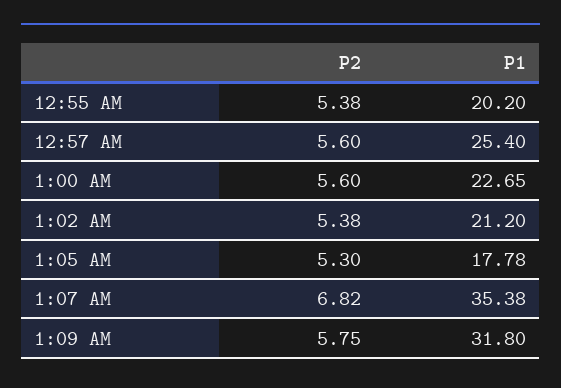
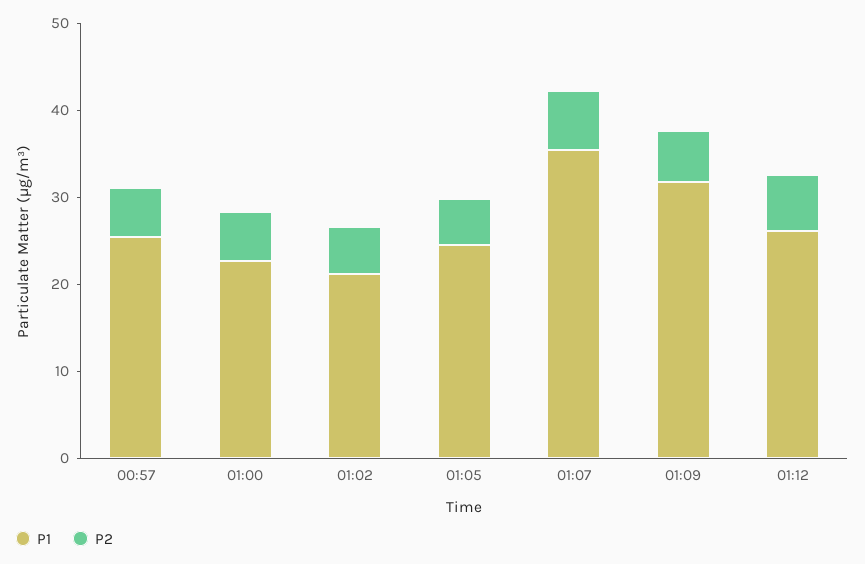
P2, 12:55 AM: 5.38 -> none
P1, 12:55 AM: 20.2 -> none
P1, 1:05 AM: 17.78 -> 24
P1, 01:12: none -> 26
P2, 01:12: none -> 6

